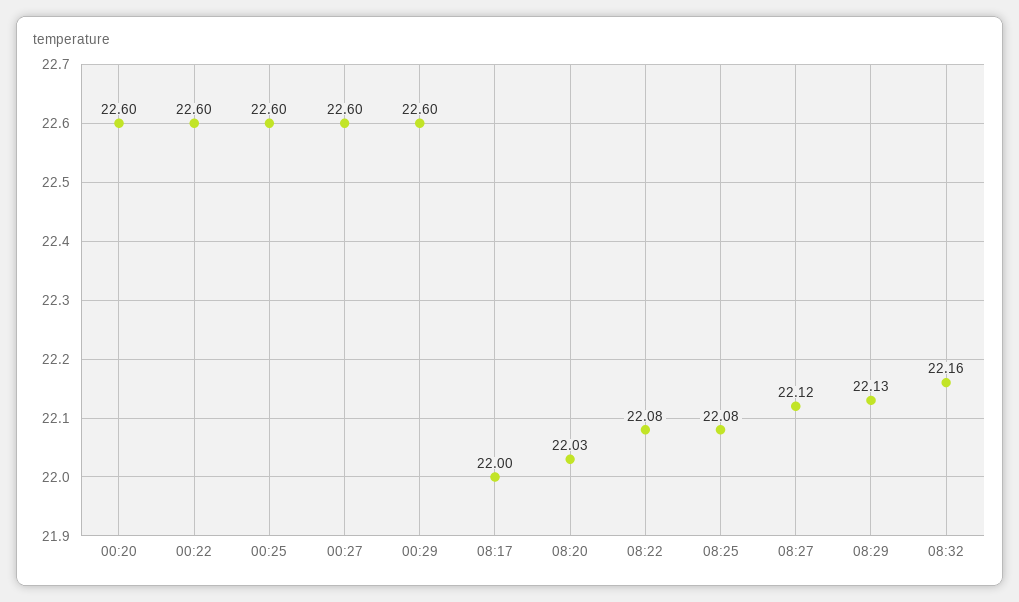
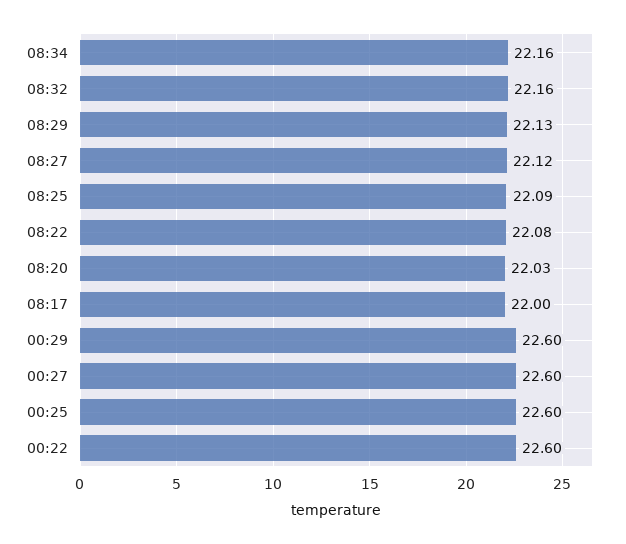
00:20: 22.6 -> none
08:25: 22.08 -> 22.09
08:34: none -> 22.16

